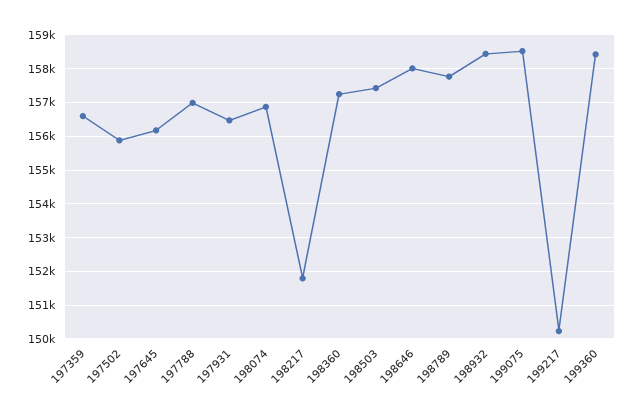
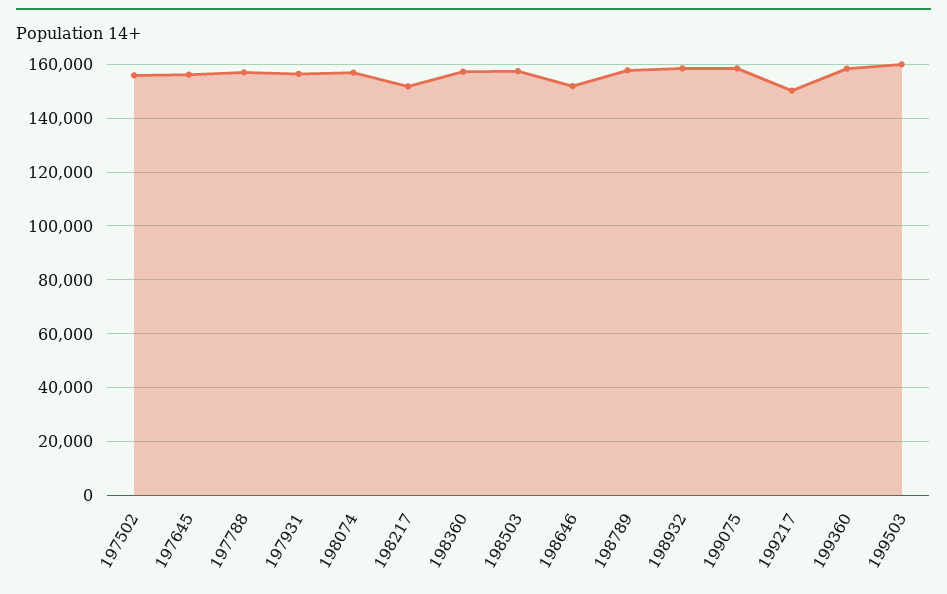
197359: 156600 -> none
198646: 158000 -> 152500
199503: none -> 160000

